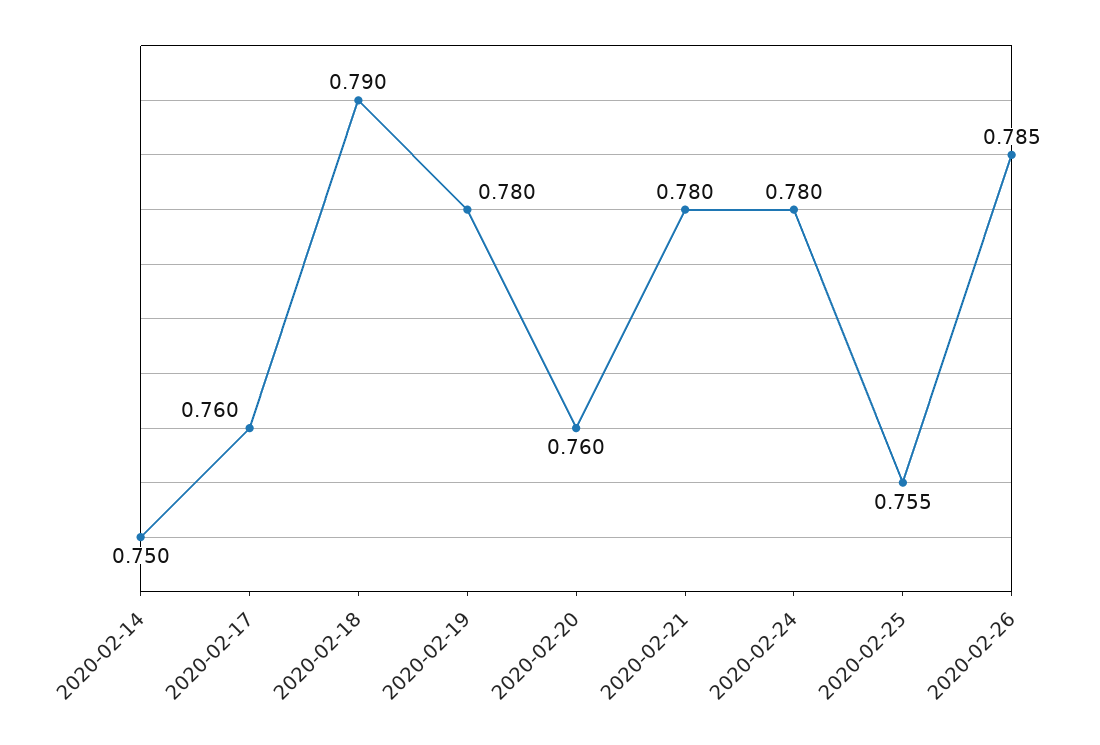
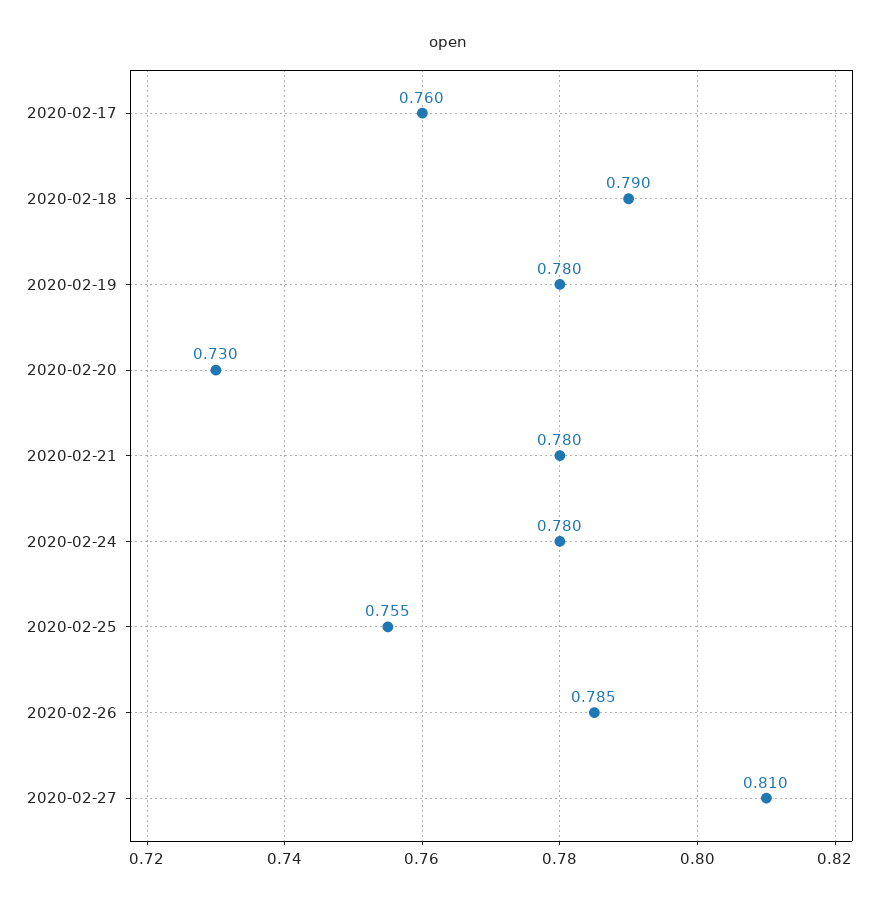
2020-02-14: 0.75 -> none
2020-02-20: 0.76 -> 0.73
2020-02-27: none -> 0.81

